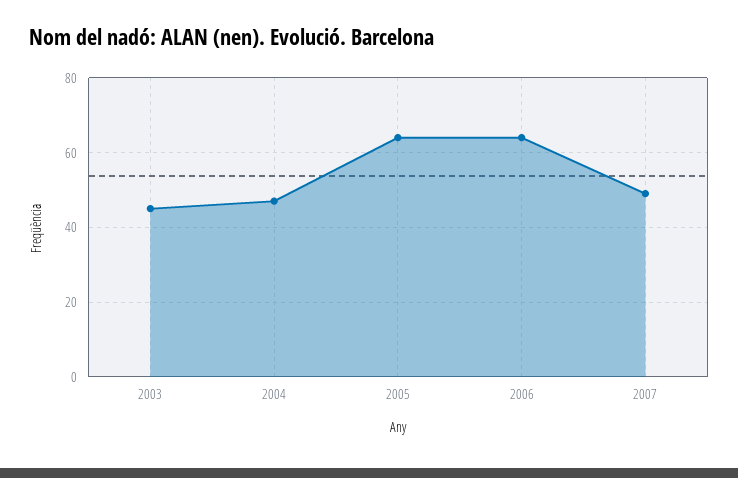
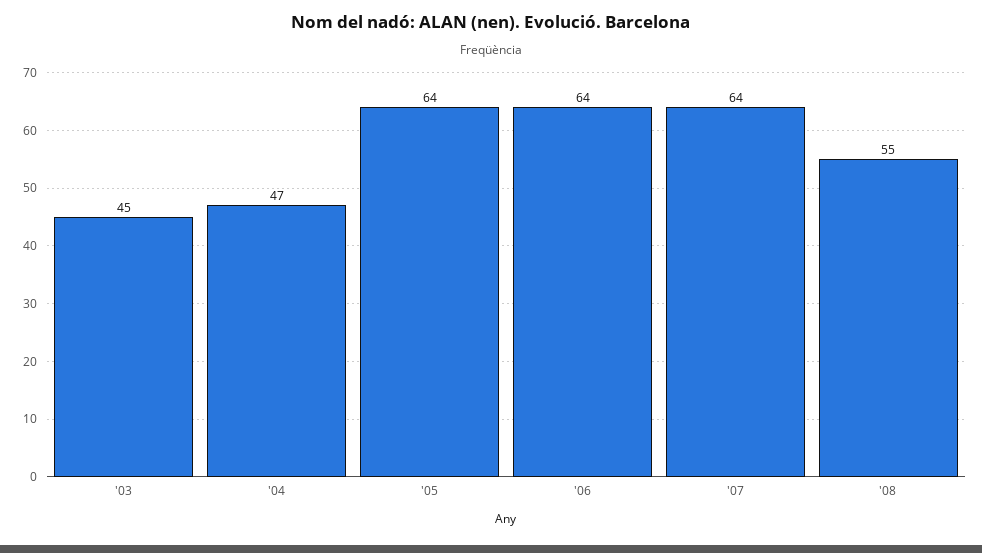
2007: 50 -> 64
'08: none -> 55

